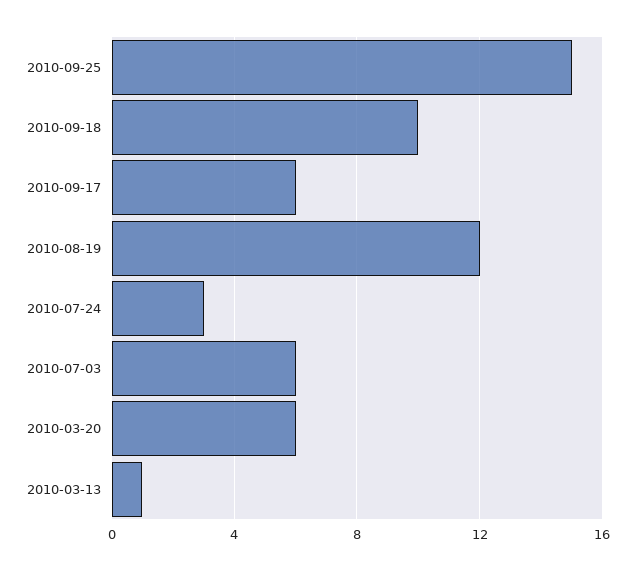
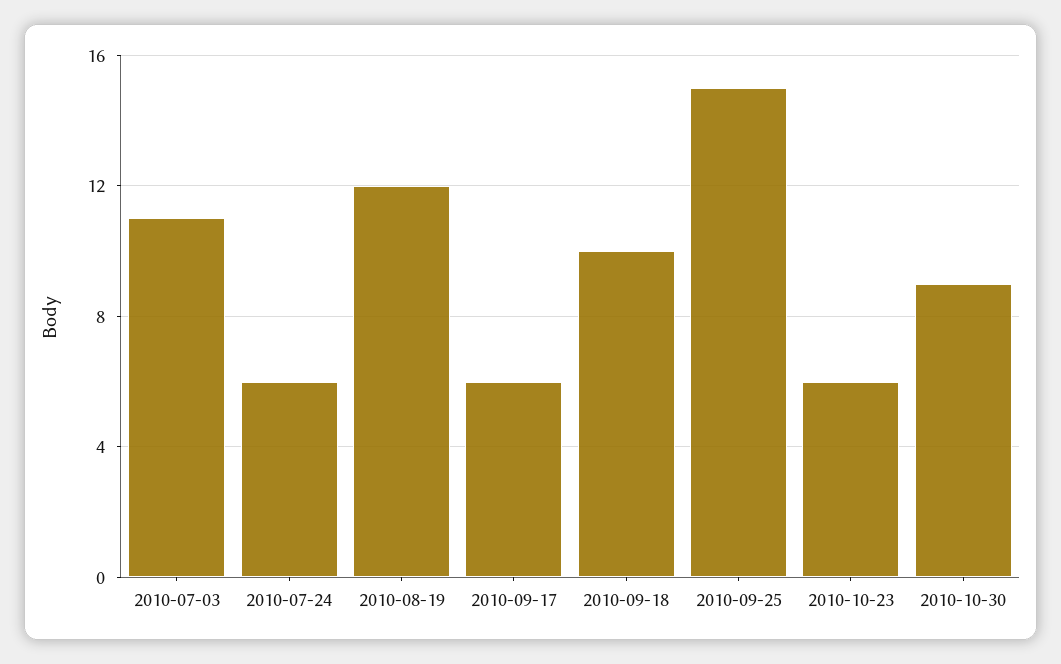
2010-07-24: 3 -> 6
2010-07-03: 6 -> 11
2010-03-20: 6 -> none
2010-03-13: 1 -> none
2010-10-23: none -> 6
2010-10-30: none -> 9

